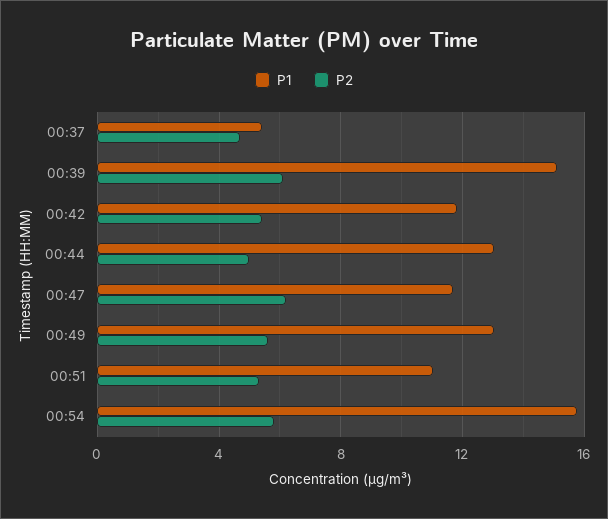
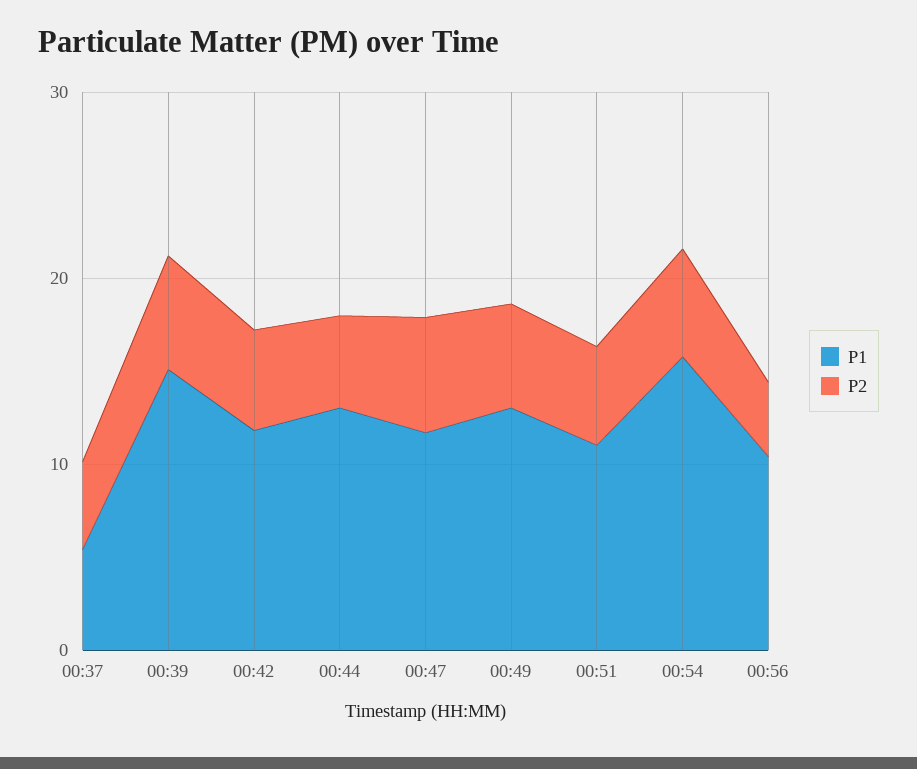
P1, 00:56: none -> 10
P2, 00:56: none -> 4

